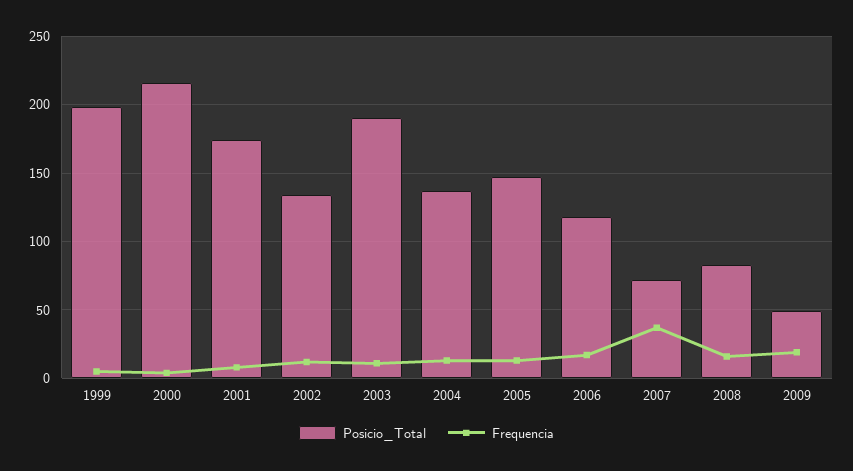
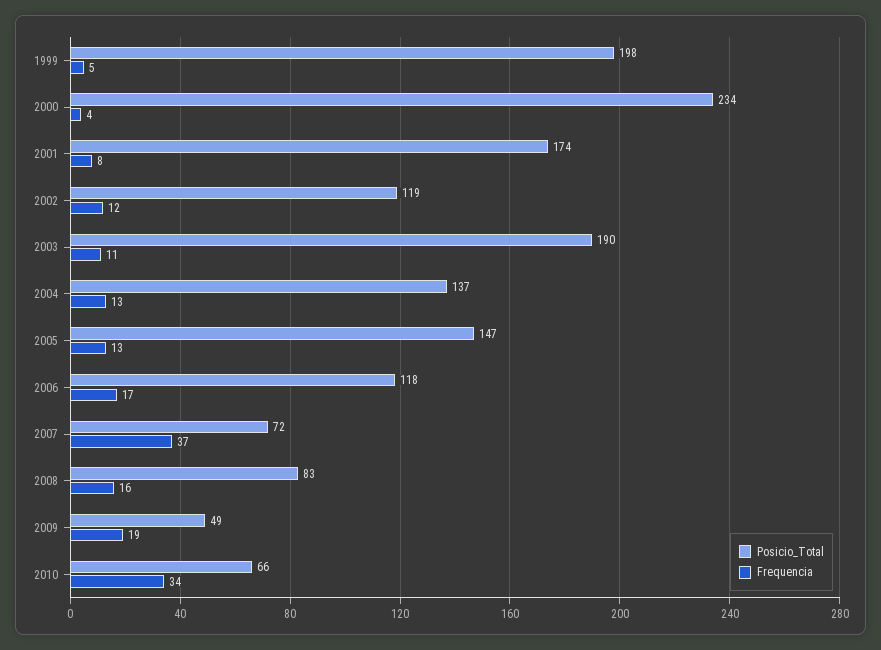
Posicio_Total, 2000: 215 -> 234
Posicio_Total, 2002: 135 -> 119
Posicio_Total, 2010: none -> 66
Frequencia, 2010: none -> 34

